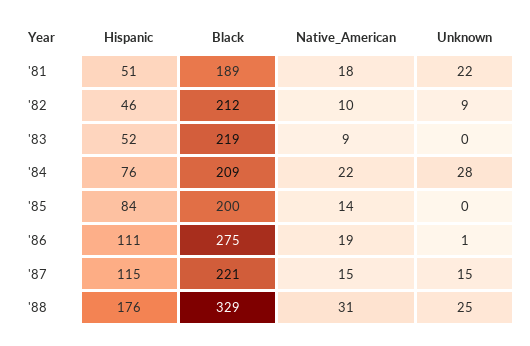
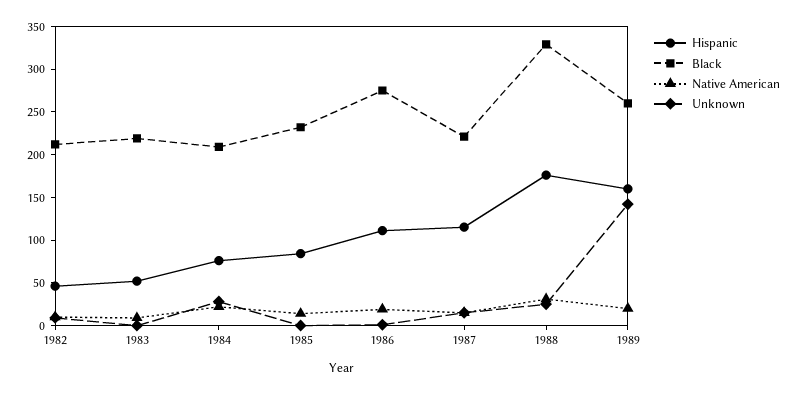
Hispanic, '81: 51 -> none
Black, '81: 189 -> none
Native_American, '81: 18 -> none
Unknown, '81: 22 -> none
Black, '85: 200 -> 230
Hispanic, 1989: none -> 160
Black, 1989: none -> 260
Native_American, 1989: none -> 20
Unknown, 1989: none -> 140

